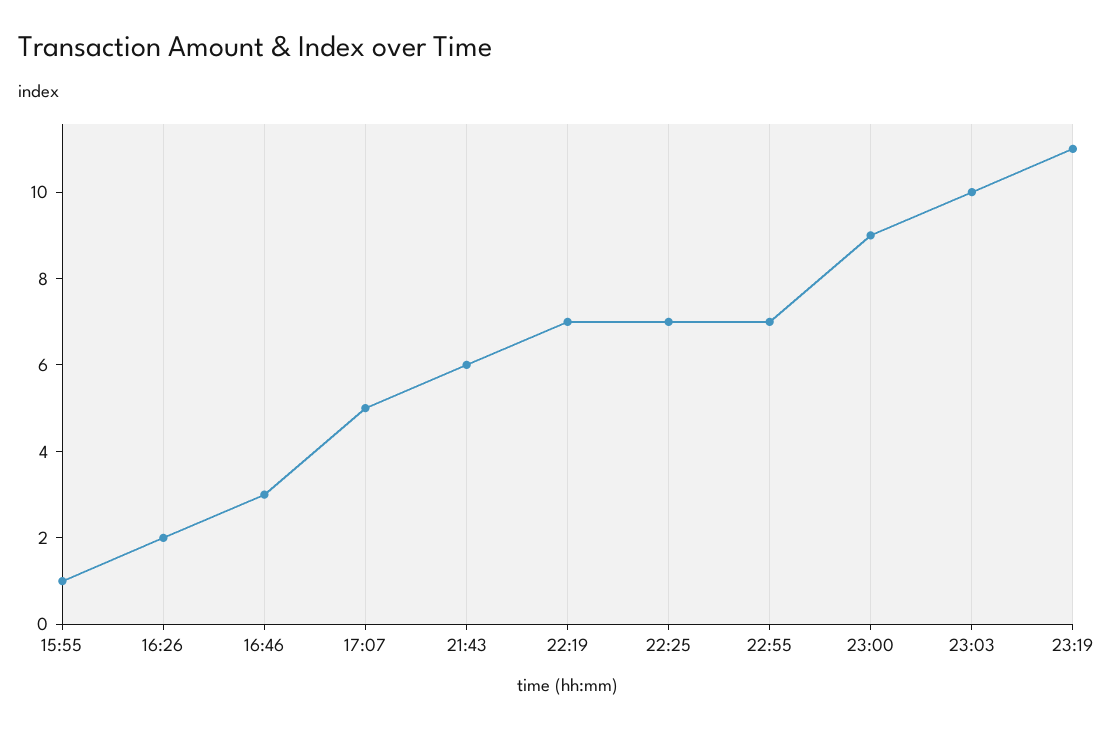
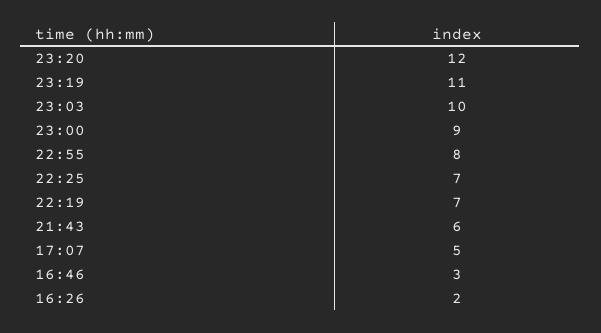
15:55: 1 -> none
22:55: 7 -> 8
23:20: none -> 12

